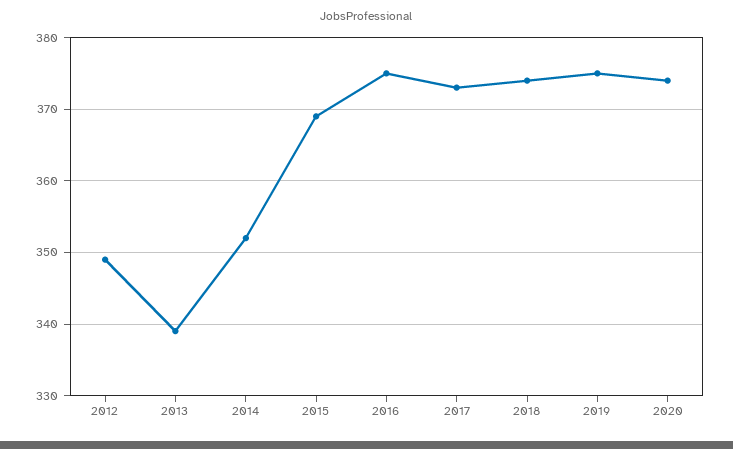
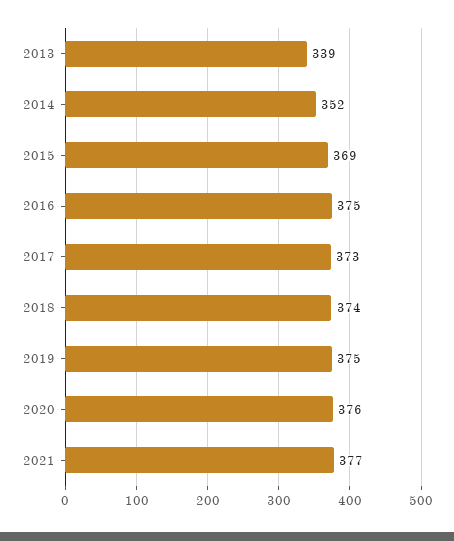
2012: 349 -> none
2020: 374 -> 376
2021: none -> 377

